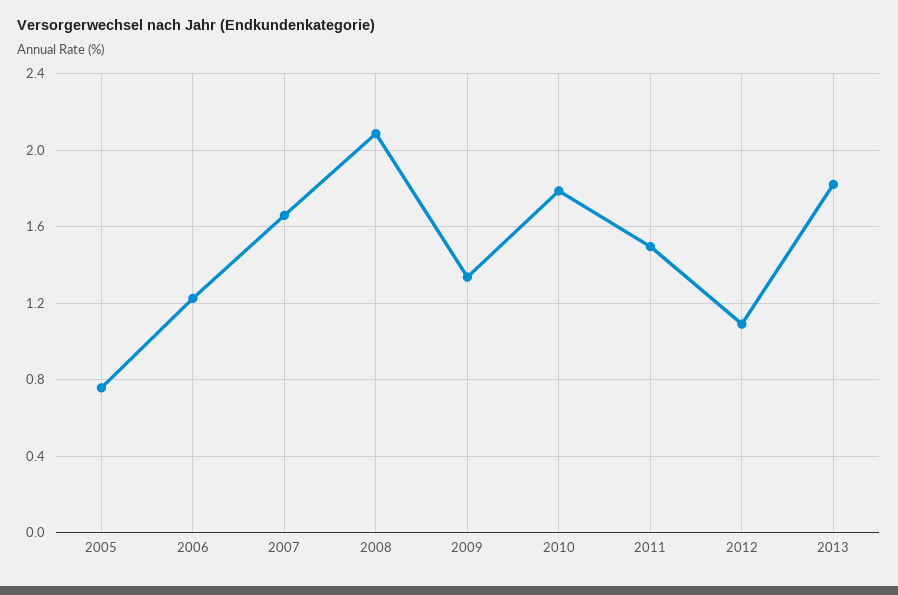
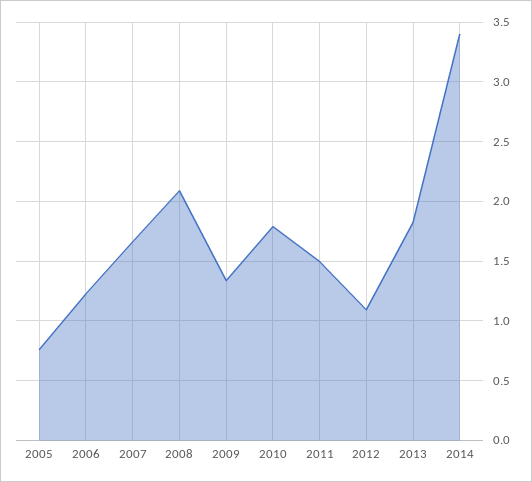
2014: none -> 3.4

